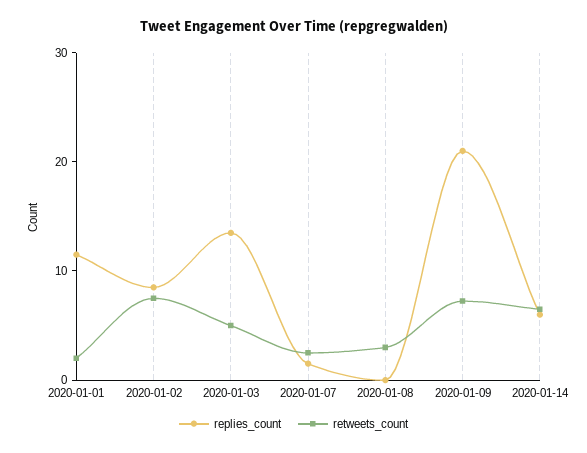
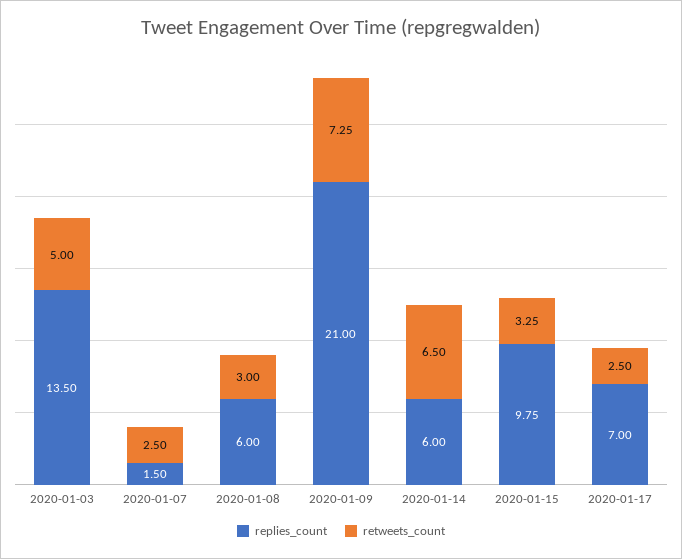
replies_count, 2020-01-01: 12 -> none
retweets_count, 2020-01-01: 2 -> none
replies_count, 2020-01-02: 8 -> none
retweets_count, 2020-01-02: 8 -> none
replies_count, 2020-01-08: 0 -> 6
replies_count, 2020-01-15: none -> 9.75
retweets_count, 2020-01-15: none -> 3.25
replies_count, 2020-01-17: none -> 7
retweets_count, 2020-01-17: none -> 2.5

